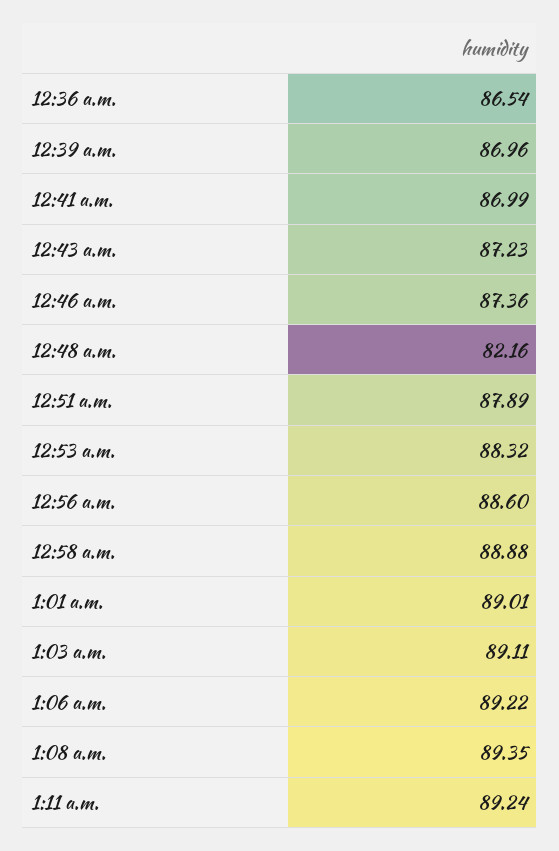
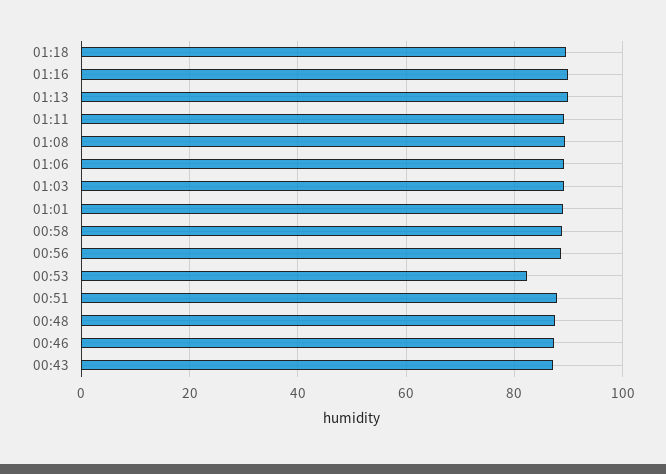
12:36 a.m.: 86.54 -> none
12:39 a.m.: 86.96 -> none
12:41 a.m.: 86.99 -> none
12:48 a.m.: 82.16 -> 88
12:53 a.m.: 88.32 -> 82
01:18: none -> 90
01:16: none -> 90
01:13: none -> 90

